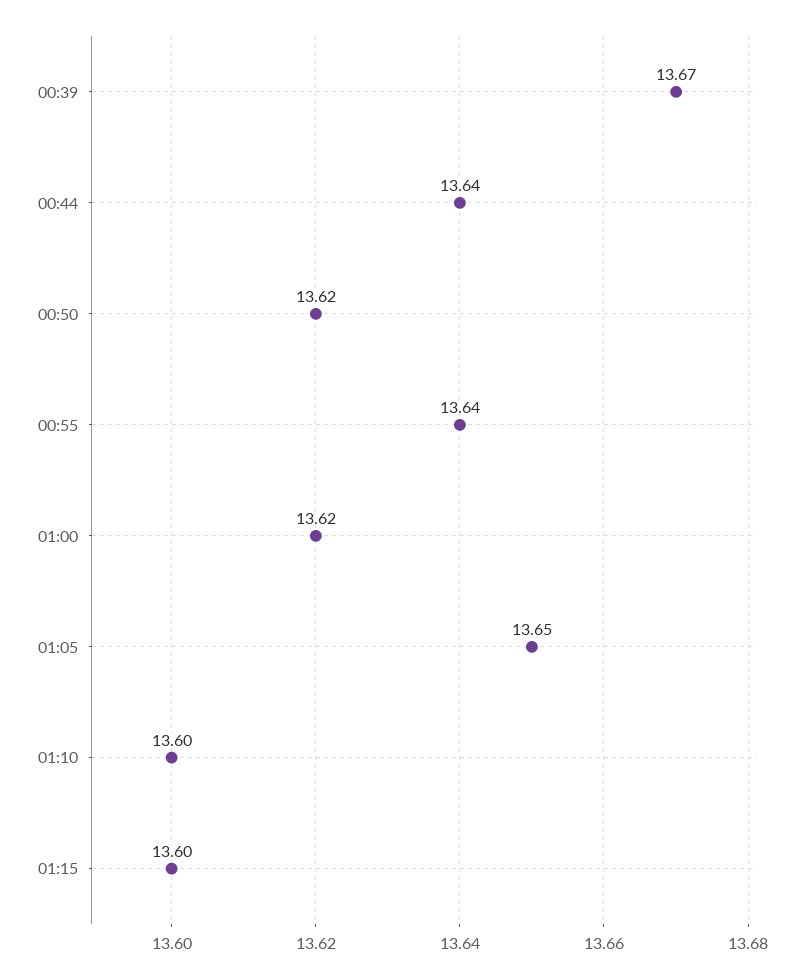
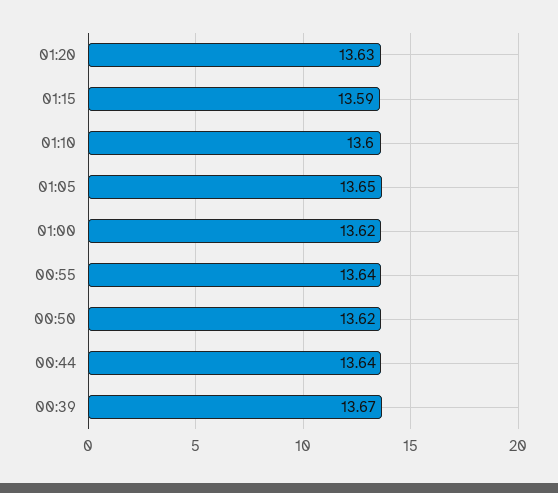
01:15: 13.6 -> 13.59
01:20: none -> 13.63

